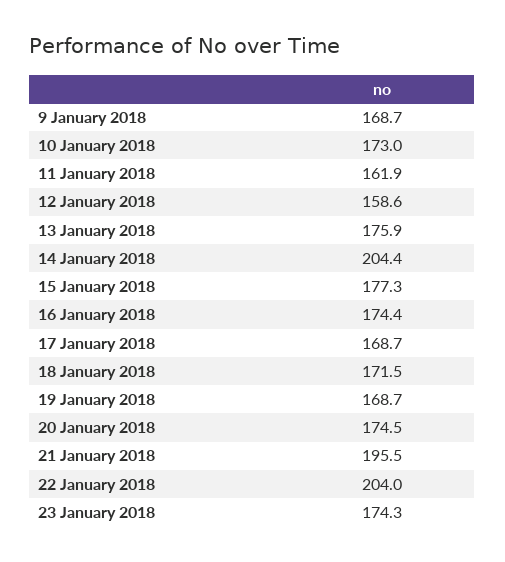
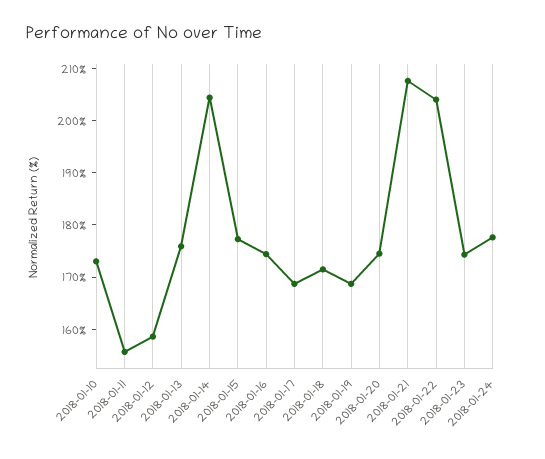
9 January 2018: 168.7 -> none
11 January 2018: 161.9 -> 156
21 January 2018: 195.5 -> 208
2018-01-24: none -> 178

